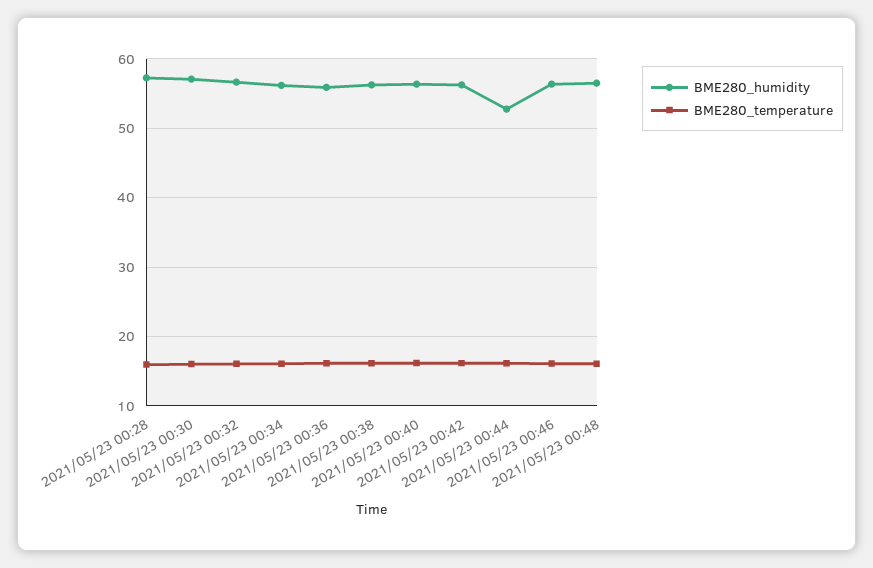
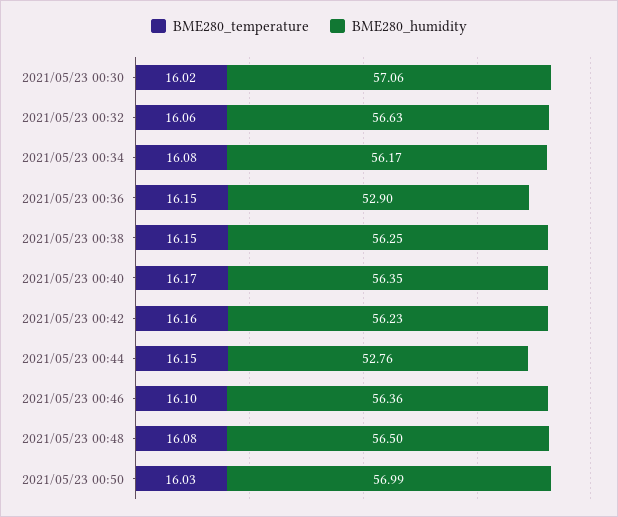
BME280_humidity, 2021/05/23 00:28: 57 -> none
BME280_temperature, 2021/05/23 00:28: 16 -> none
BME280_humidity, 2021/05/23 00:36: 56 -> 52.9
BME280_temperature, 2021/05/23 00:50: none -> 16.03
BME280_humidity, 2021/05/23 00:50: none -> 56.99

